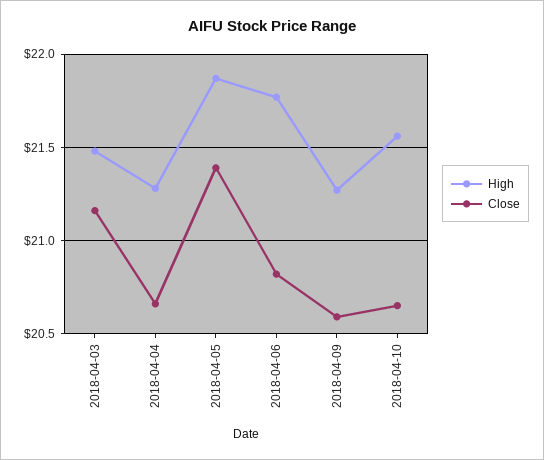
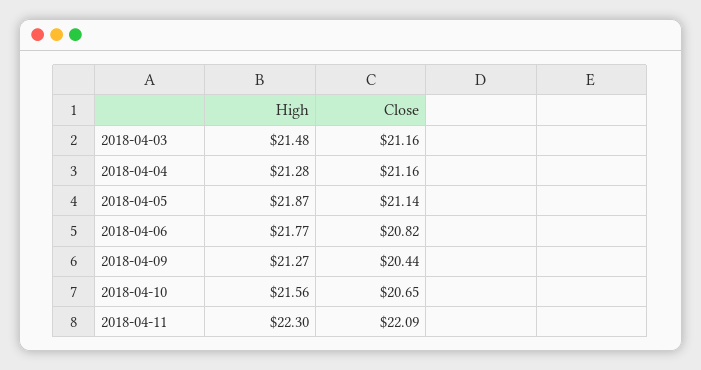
Close, 2018-04-04: 20.65 -> 21.16
Close, 2018-04-05: 21.4 -> 21.14
Close, 2018-04-09: 20.6 -> 20.44
High, 2018-04-11: none -> 22.3
Close, 2018-04-11: none -> 22.09

